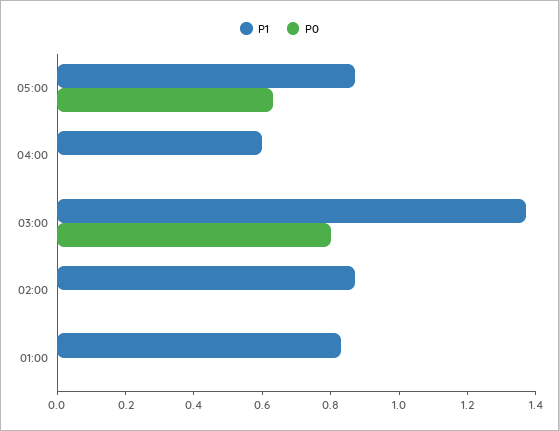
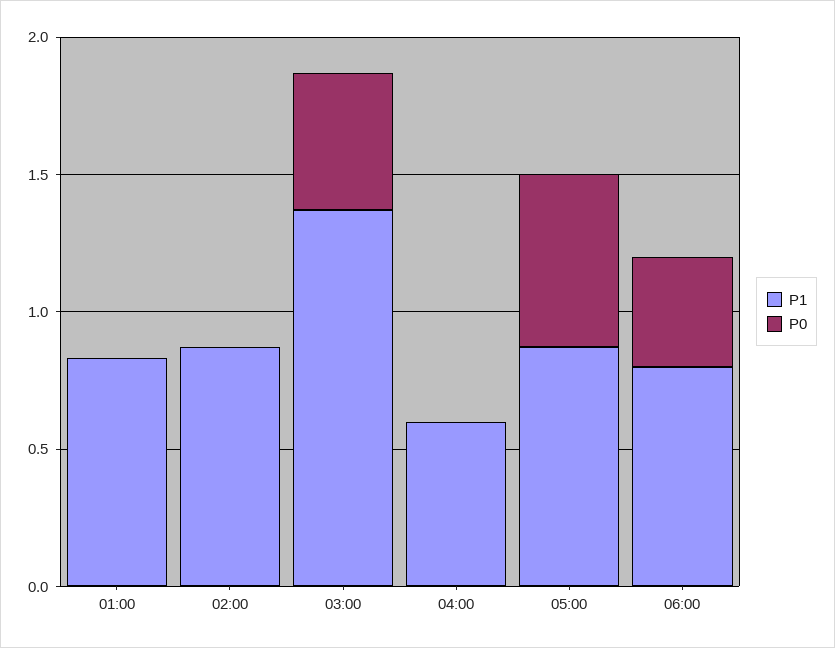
P0, 03:00: 0.8 -> 0.5
P1, 06:00: none -> 0.8
P0, 06:00: none -> 0.4

